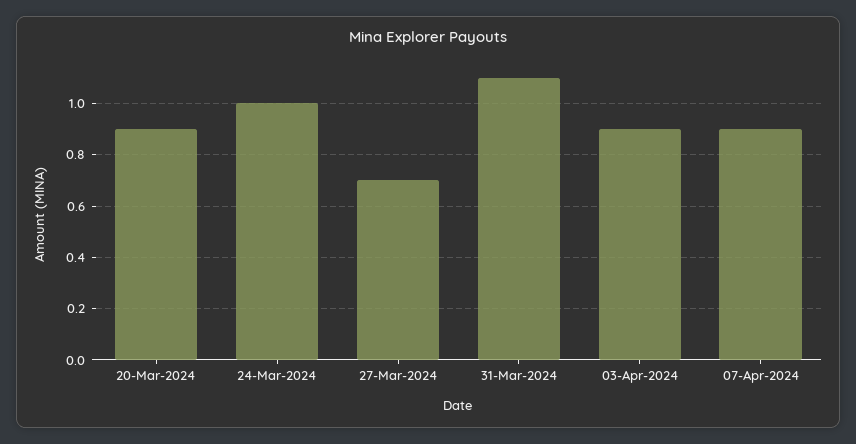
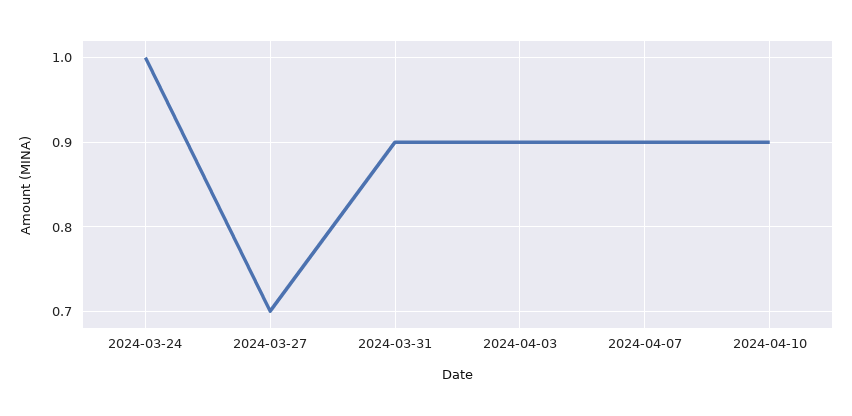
20-Mar-2024: 0.9 -> none
31-Mar-2024: 1.1 -> 0.9
2024-04-10: none -> 0.9

